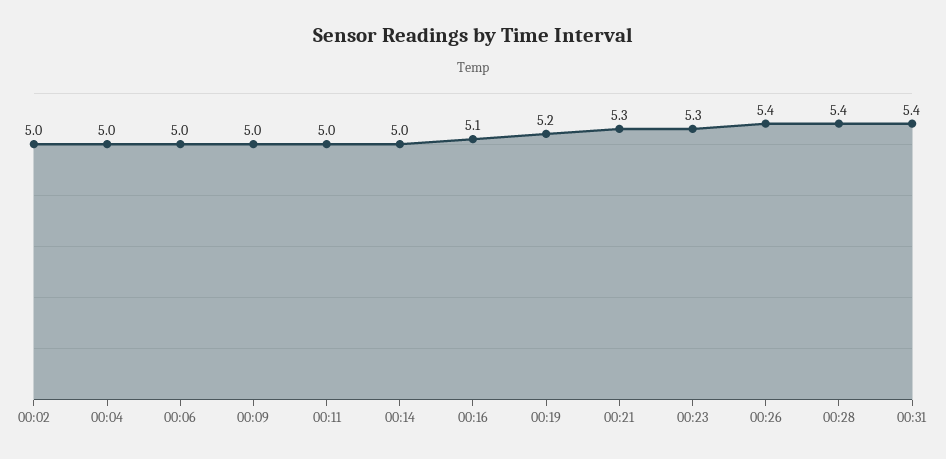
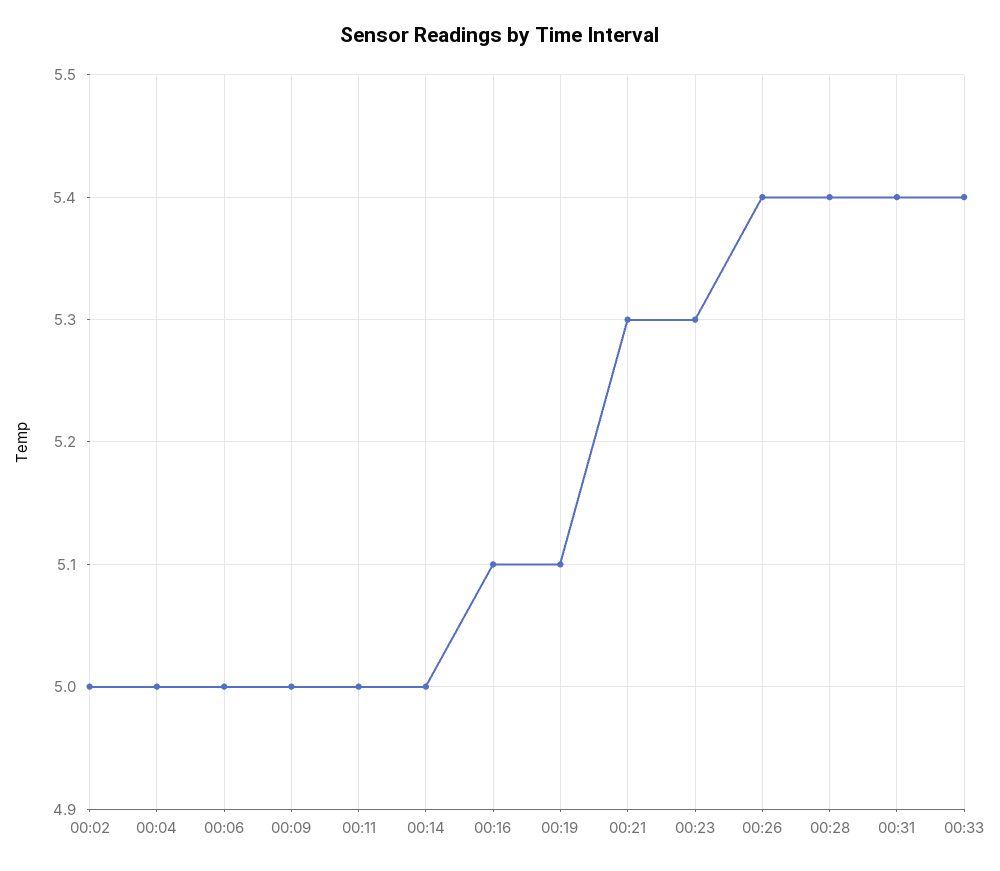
00:19: 5.2 -> 5.1
00:33: none -> 5.4

